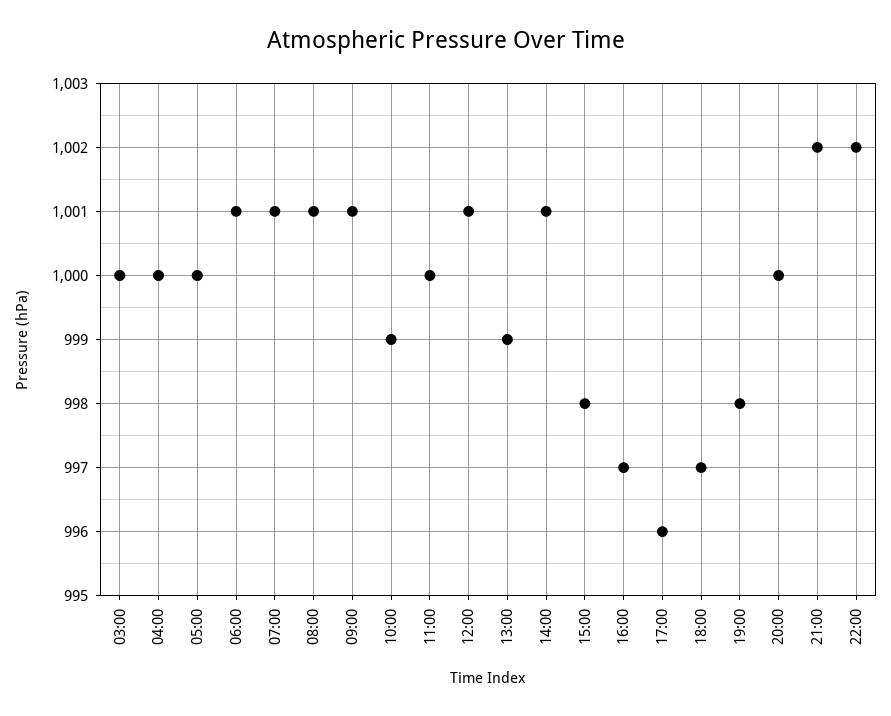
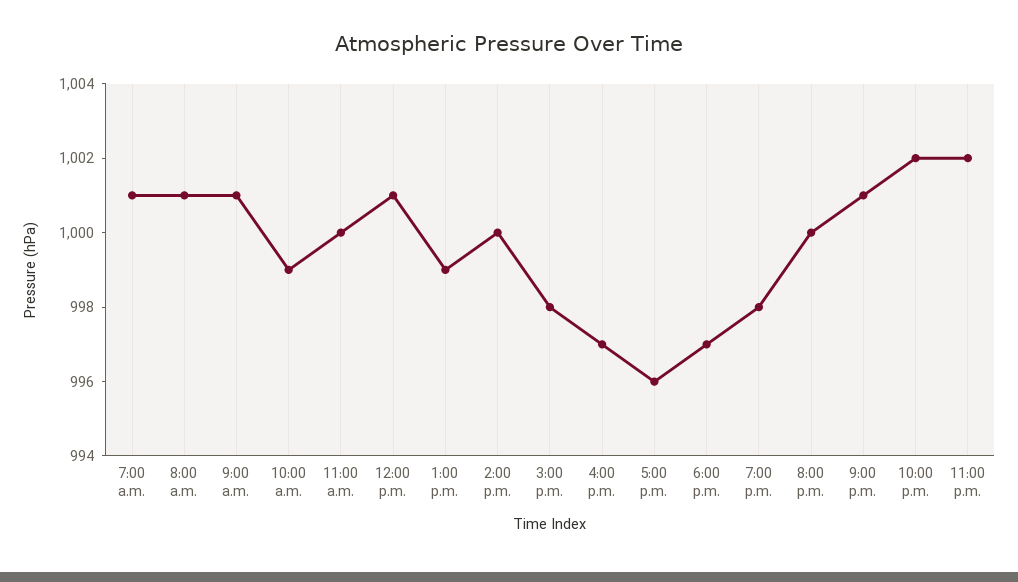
03:00: 1000 -> none
04:00: 1000 -> none
05:00: 1000 -> none
06:00: 1001 -> none
14:00: 1001 -> 1000
21:00: 1002 -> 1001
11:00 p.m.: none -> 1002

